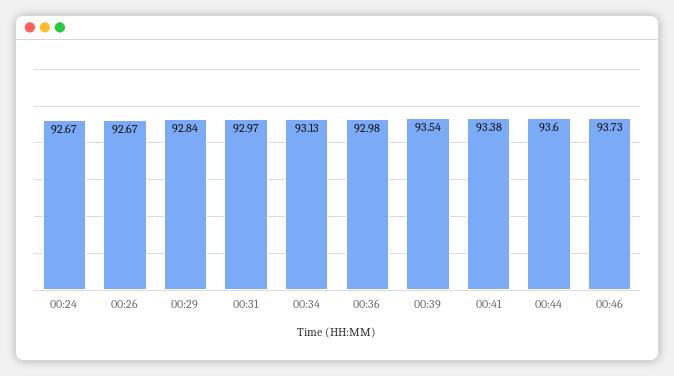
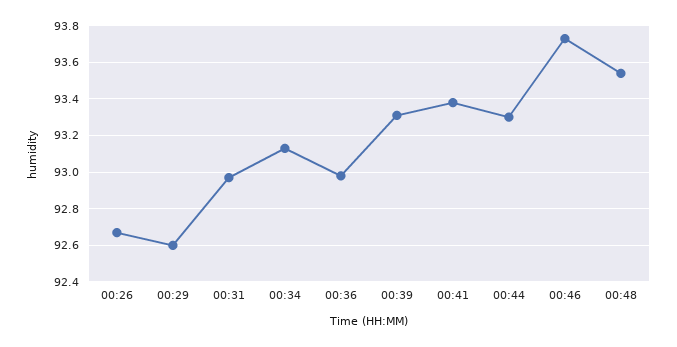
00:24: 92.67 -> none
00:29: 92.84 -> 92.6
00:39: 93.54 -> 93.3
00:44: 93.6 -> 93.3
00:48: none -> 93.55

